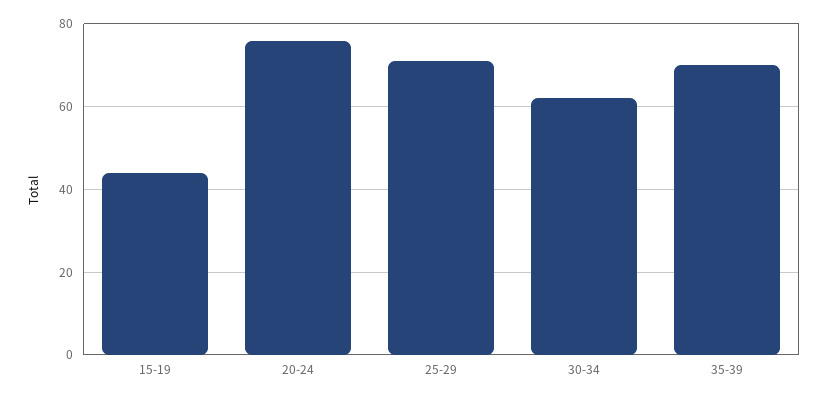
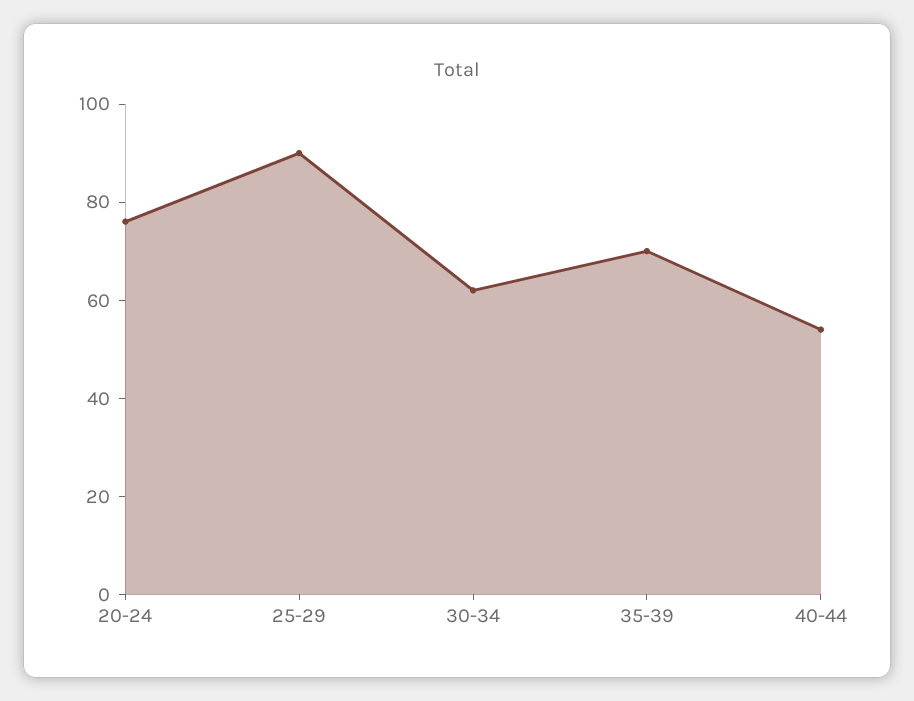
15-19: 45 -> none
25-29: 70 -> 90
40-44: none -> 55

